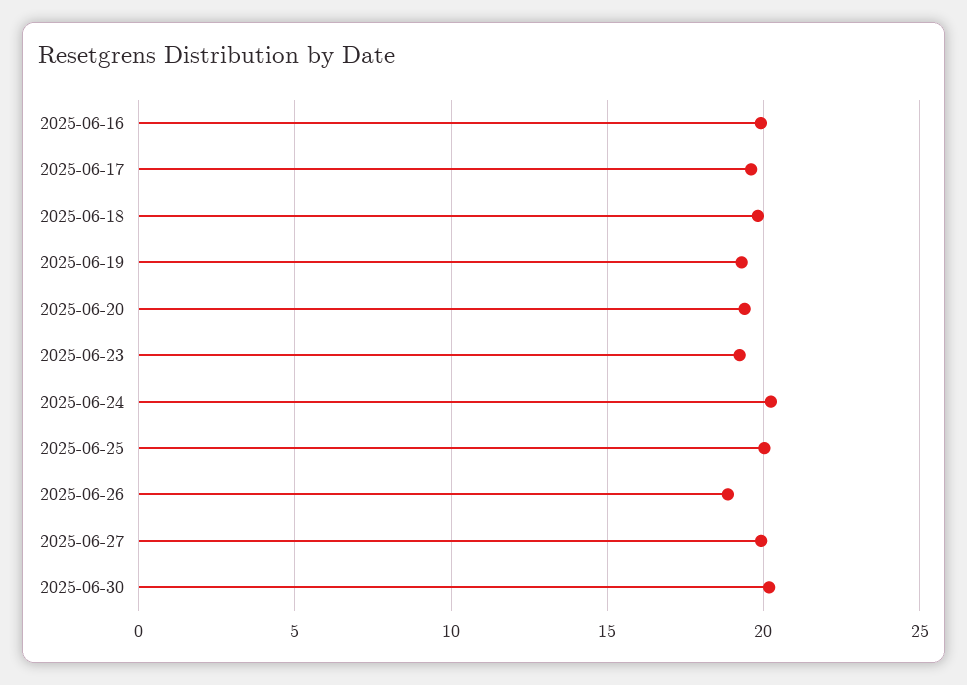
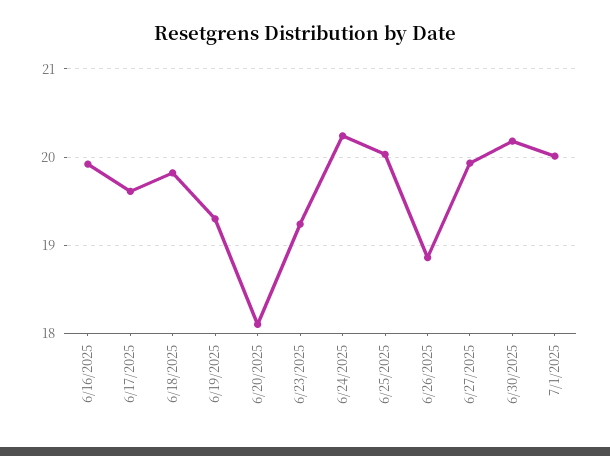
2025-06-20: 19.5 -> 18.1
7/1/2025: none -> 20

